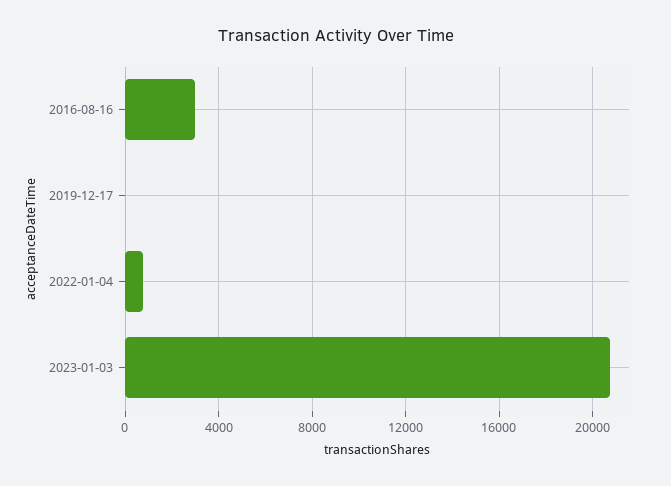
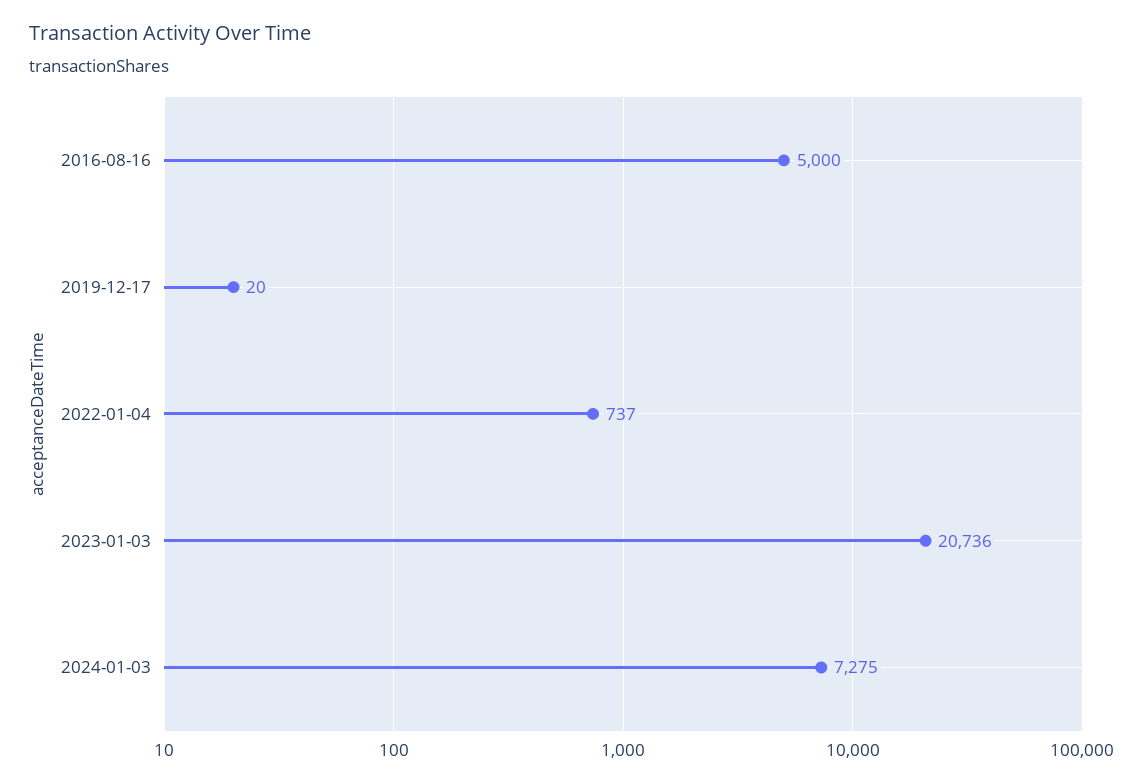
2016-08-16: 3000 -> 5000
2024-01-03: none -> 7275

